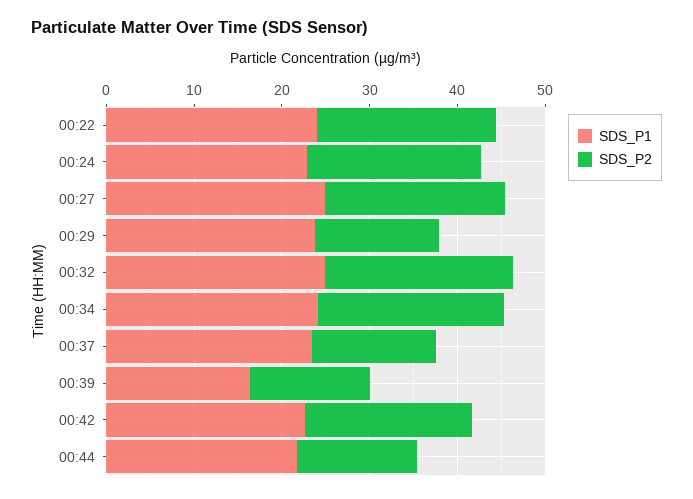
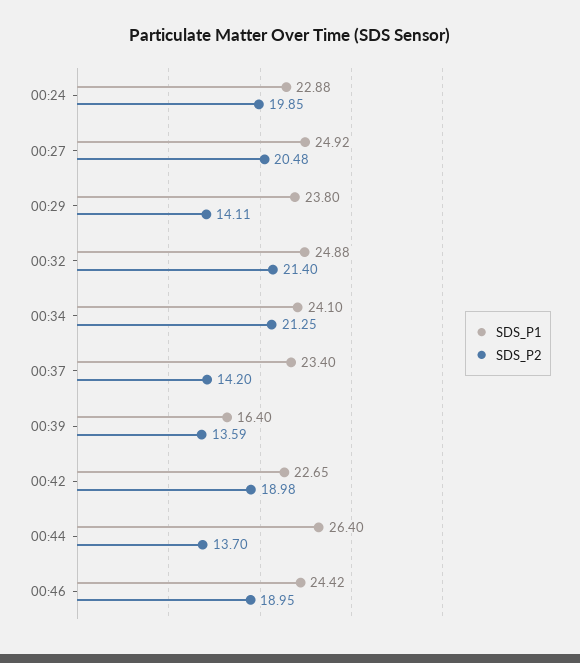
SDS_P1, 00:22: 24 -> none
SDS_P2, 00:22: 20 -> none
SDS_P1, 00:44: 22 -> 26.4
SDS_P1, 00:46: none -> 24.42
SDS_P2, 00:46: none -> 18.95

